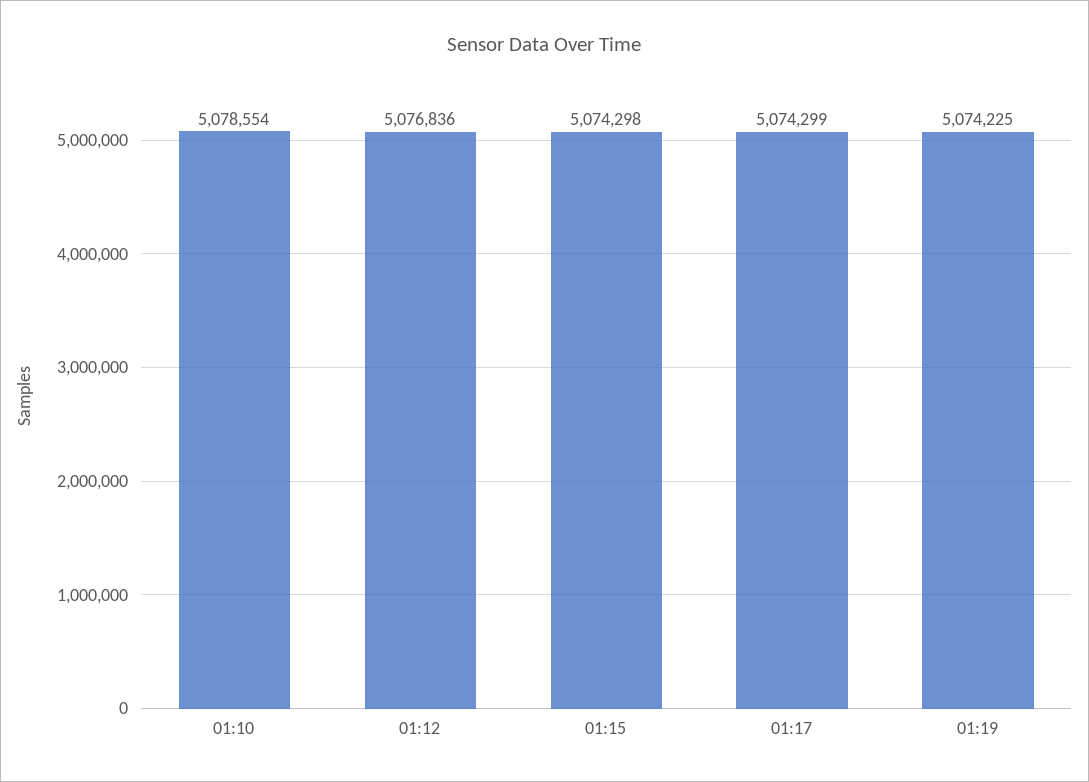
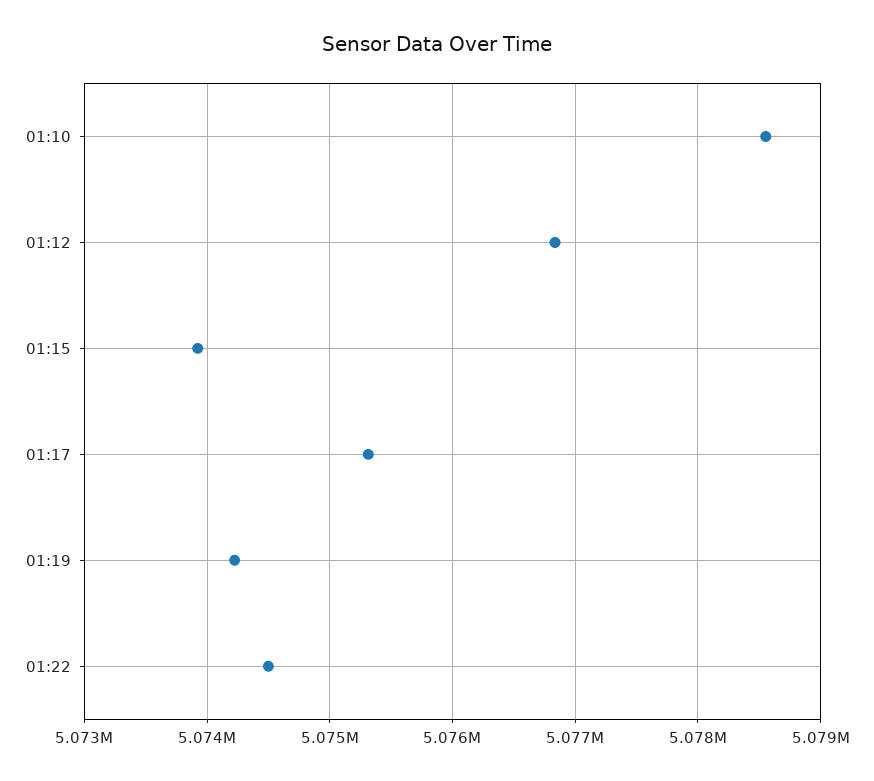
01:15: 5074298 -> 5073900
01:17: 5074299 -> 5075300
01:22: none -> 5074500

